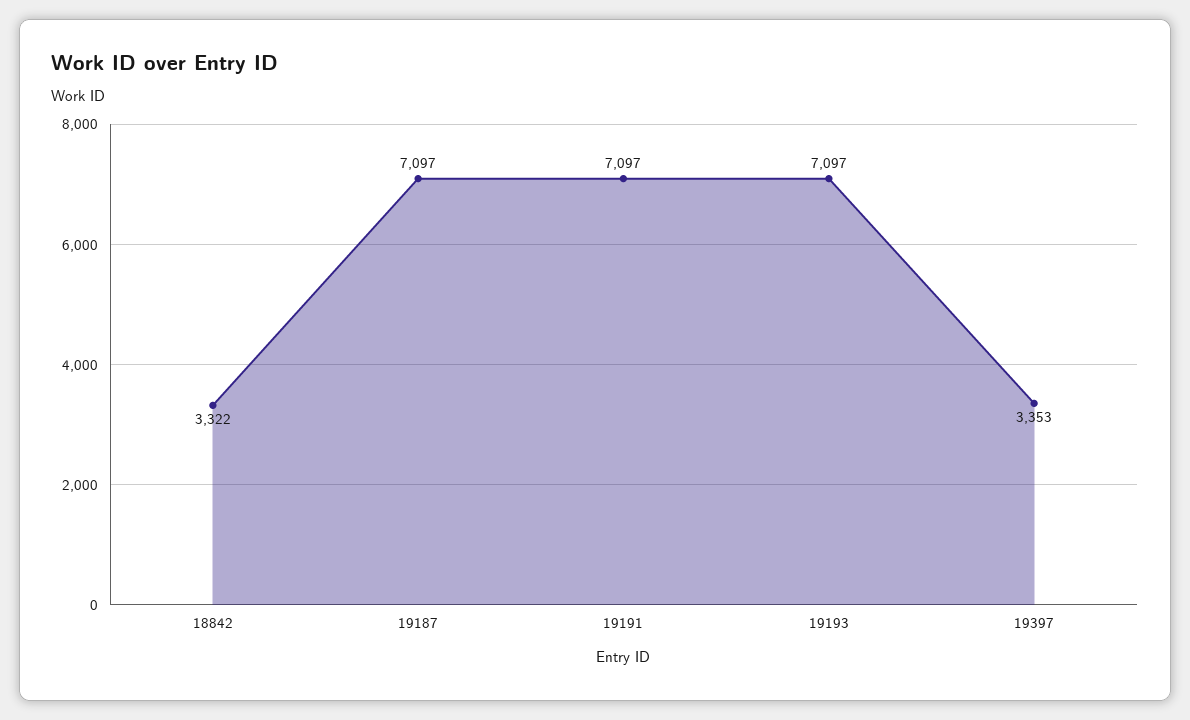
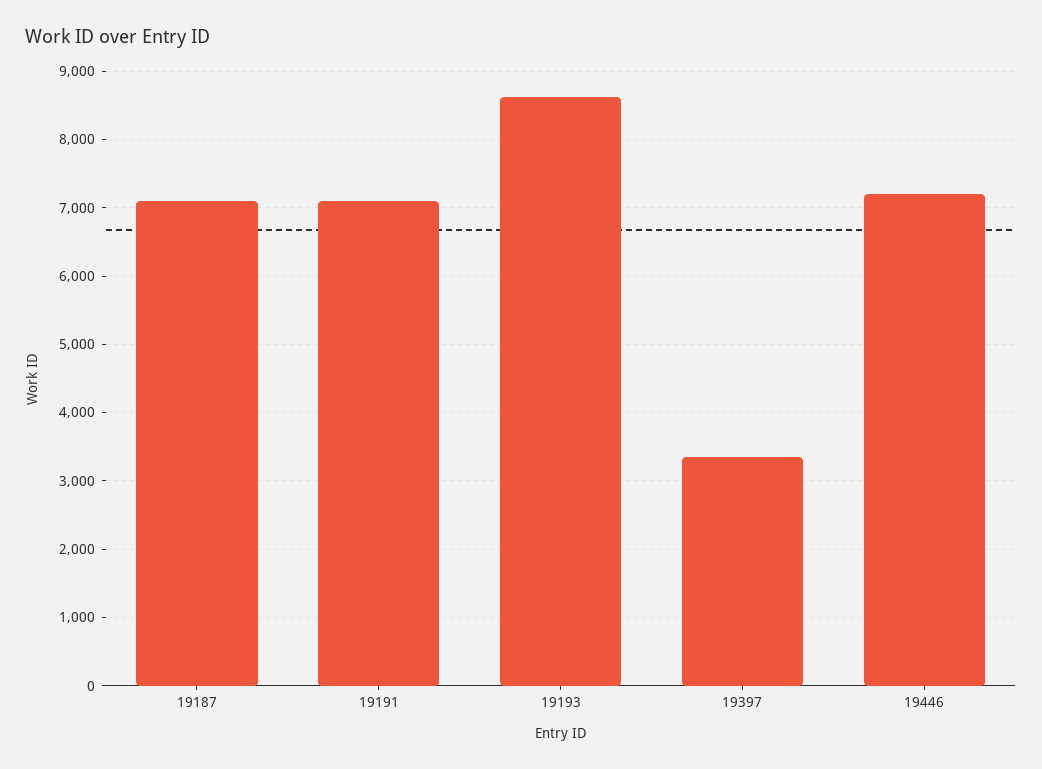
18842: 3322 -> none
19193: 7097 -> 8600
19446: none -> 7200

